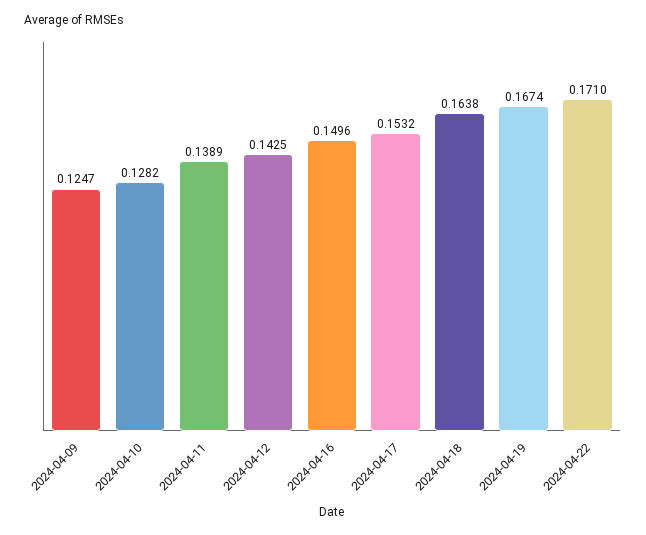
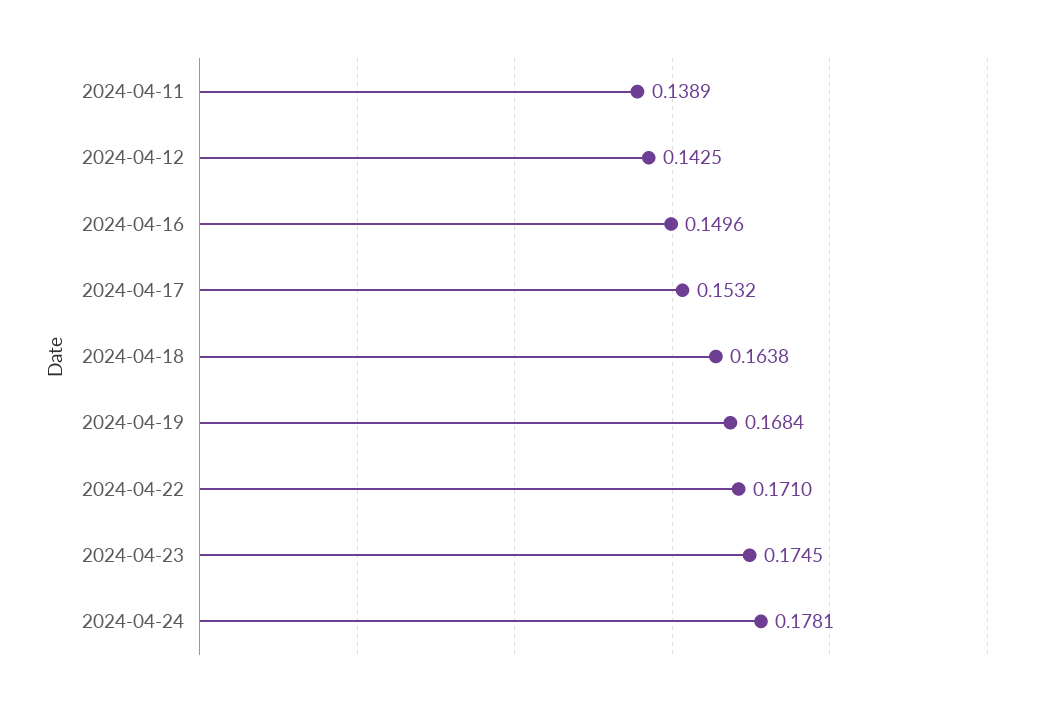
2024-04-09: 0.1247 -> none
2024-04-10: 0.1282 -> none
2024-04-19: 0.1674 -> 0.1684
2024-04-23: none -> 0.1745
2024-04-24: none -> 0.1781

